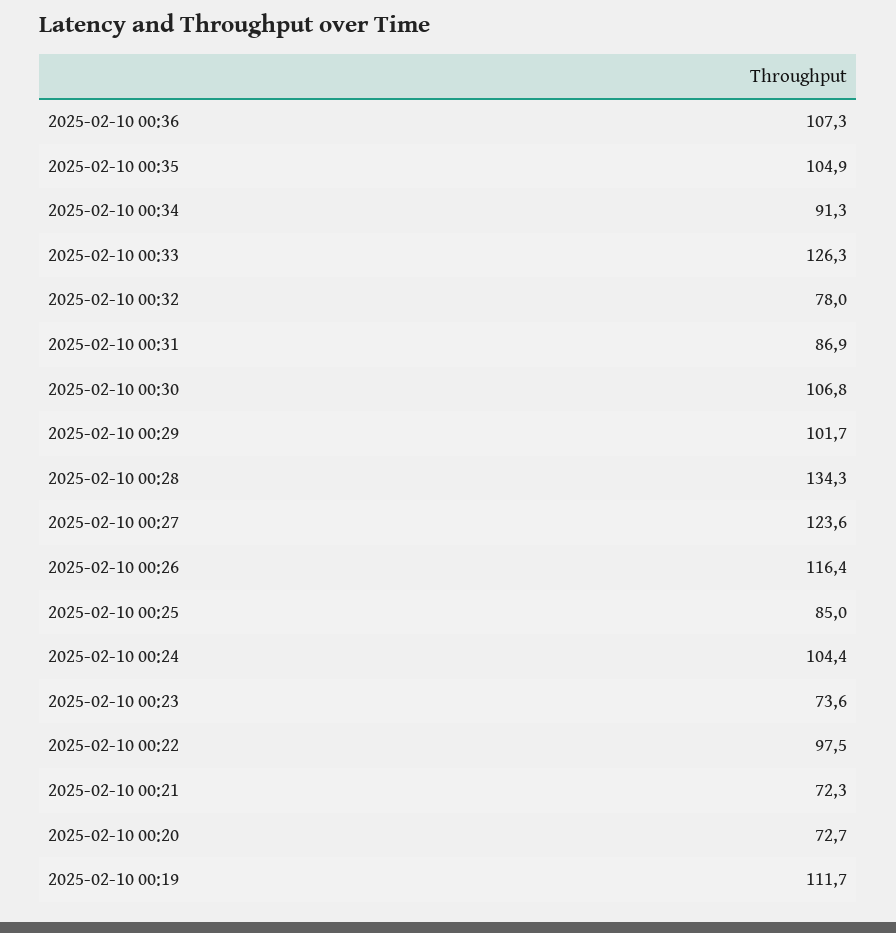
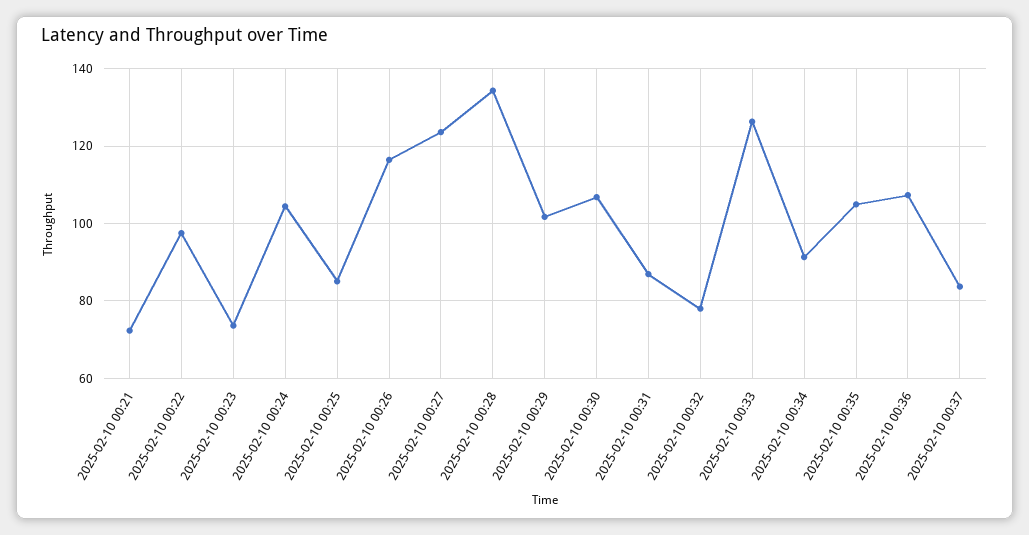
2025-02-10 00:20: 72.7 -> none
2025-02-10 00:19: 111.7 -> none
2025-02-10 00:37: none -> 84

